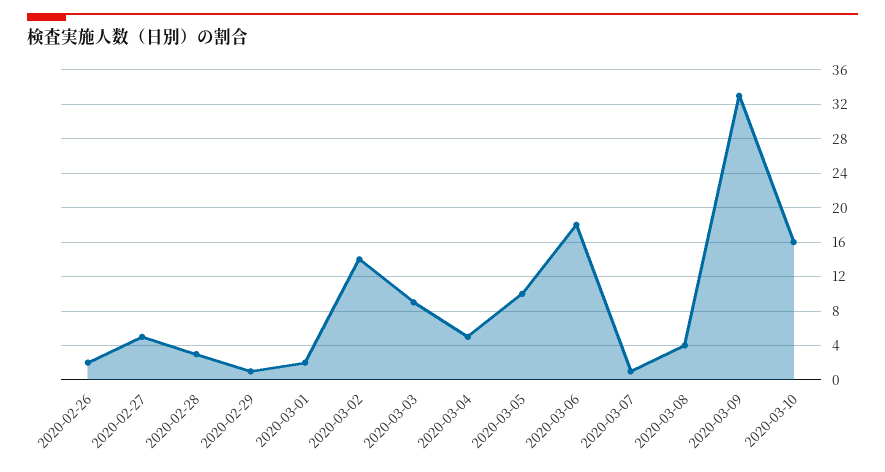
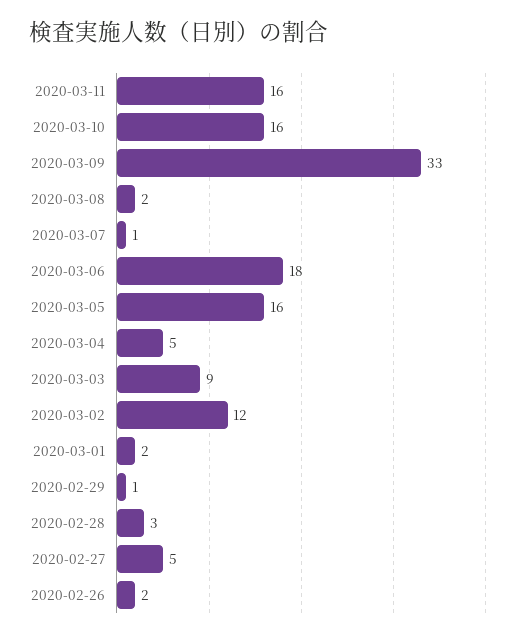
2020-03-02: 14 -> 12
2020-03-05: 10 -> 16
2020-03-08: 4 -> 2
2020-03-11: none -> 16

